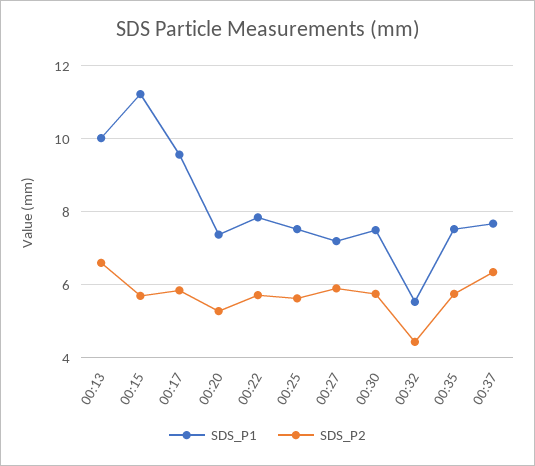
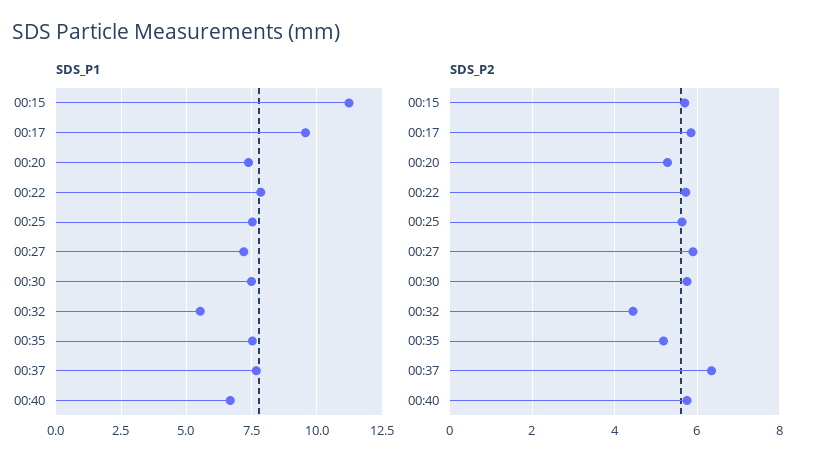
SDS_P1, 00:13: 10 -> none
SDS_P2, 00:13: 6.6 -> none
SDS_P2, 00:35: 5.8 -> 5.2
SDS_P1, 00:40: none -> 6.75
SDS_P2, 00:40: none -> 5.8

